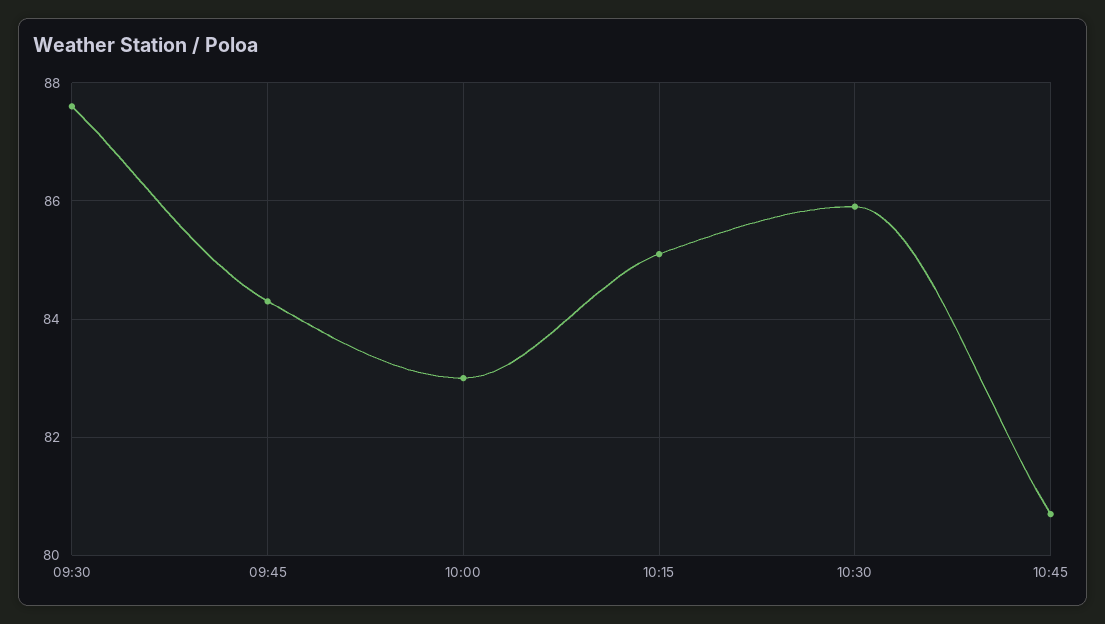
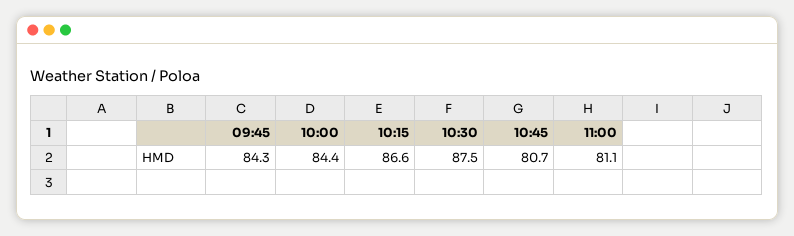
09:30: 87.5 -> none
10:00: 83 -> 84.4
10:15: 85 -> 86.6
10:30: 86 -> 87.5
11:00: none -> 81.1

